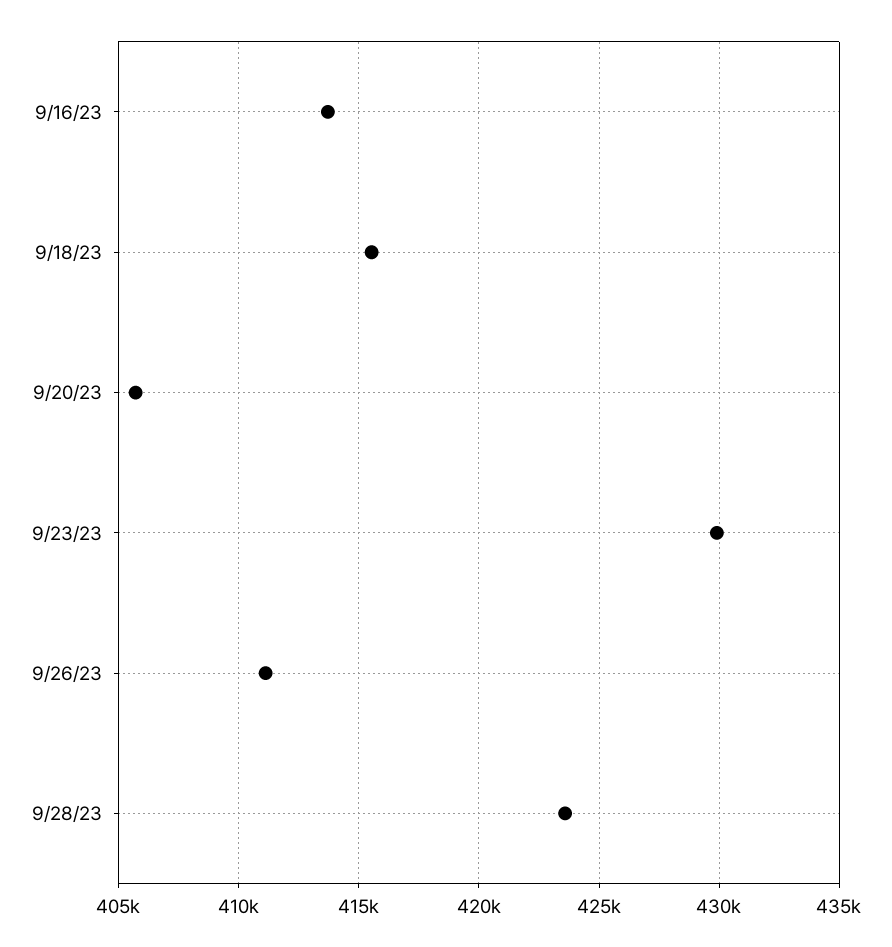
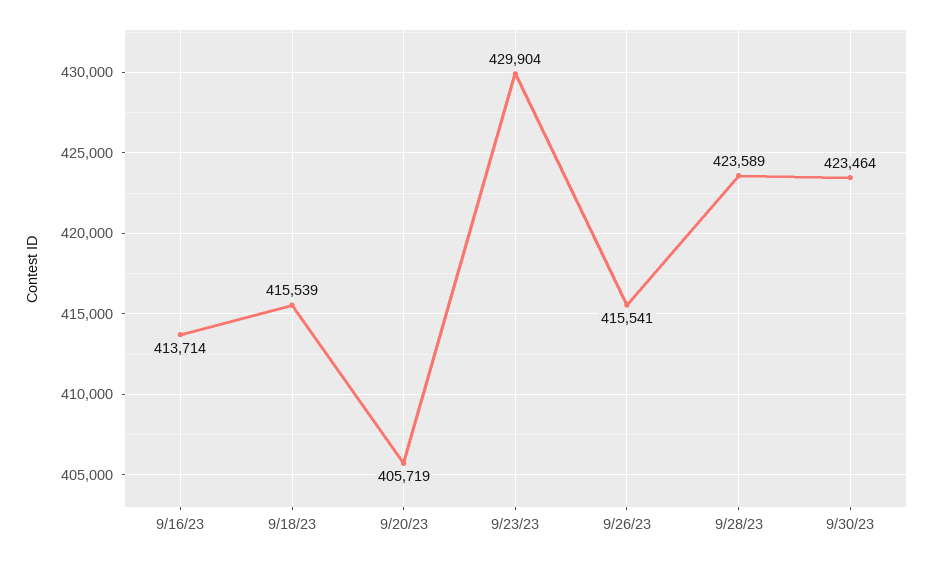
9/26/23: 411000 -> 415541
9/30/23: none -> 423464

